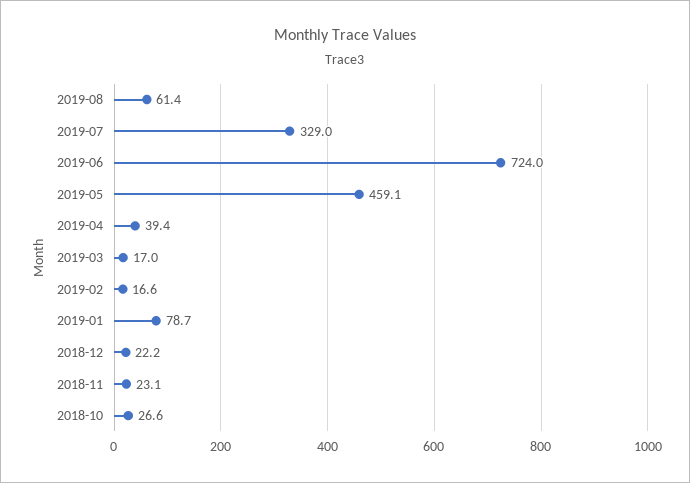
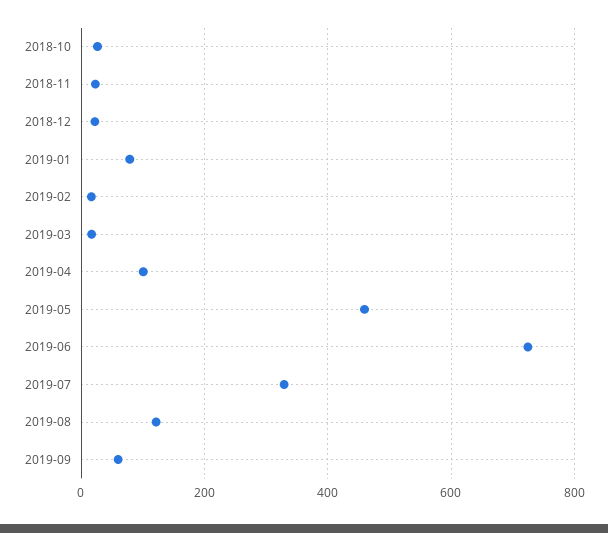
2019-08: 61.4 -> 120
2019-04: 39.4 -> 100
2019-09: none -> 60

